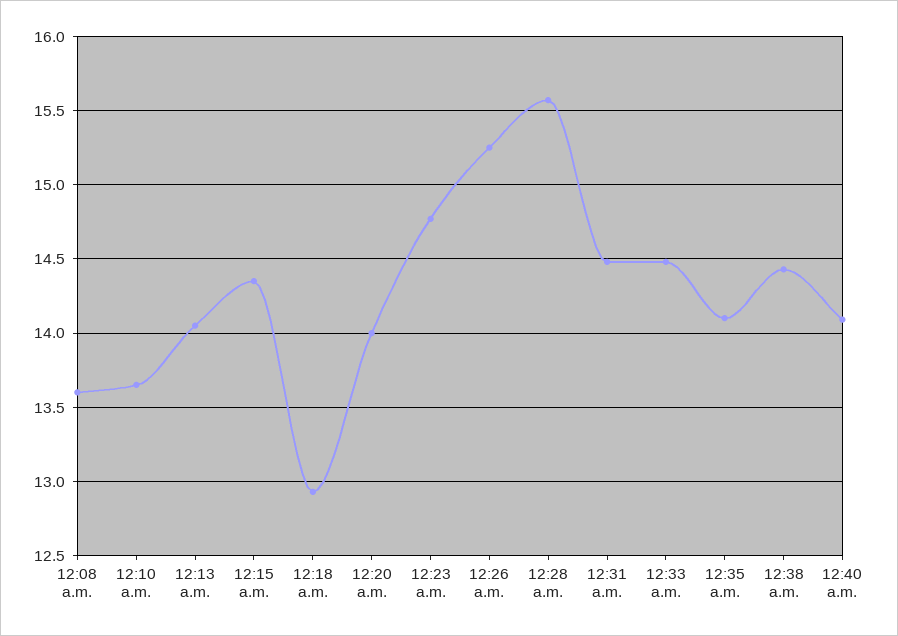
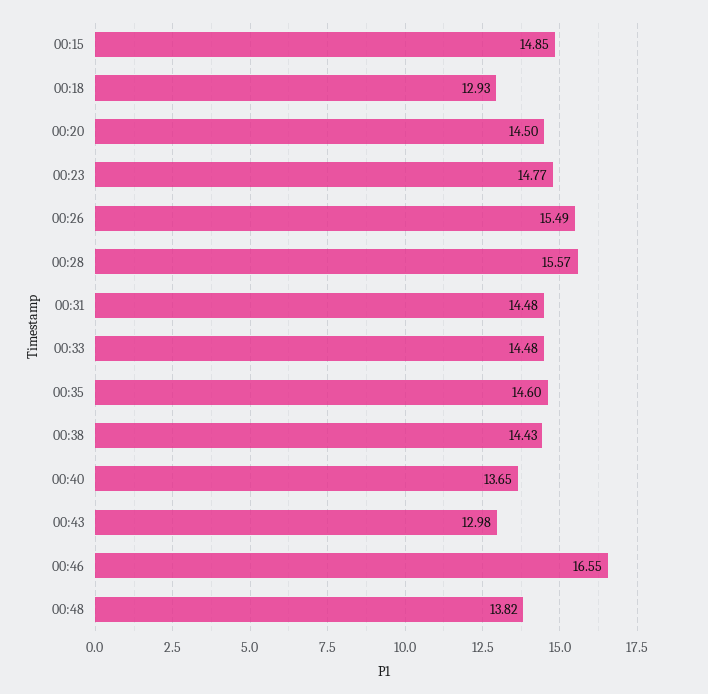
12:08 a.m.: 13.6 -> none
12:10 a.m.: 13.65 -> none
12:13 a.m.: 14.05 -> none
12:15 a.m.: 14.35 -> 14.85
12:20 a.m.: 14 -> 14.5
12:26 a.m.: 15.25 -> 15.49
12:35 a.m.: 14.1 -> 14.6
12:40 a.m.: 14.1 -> 13.65
00:43: none -> 12.98
00:46: none -> 16.55
00:48: none -> 13.82

